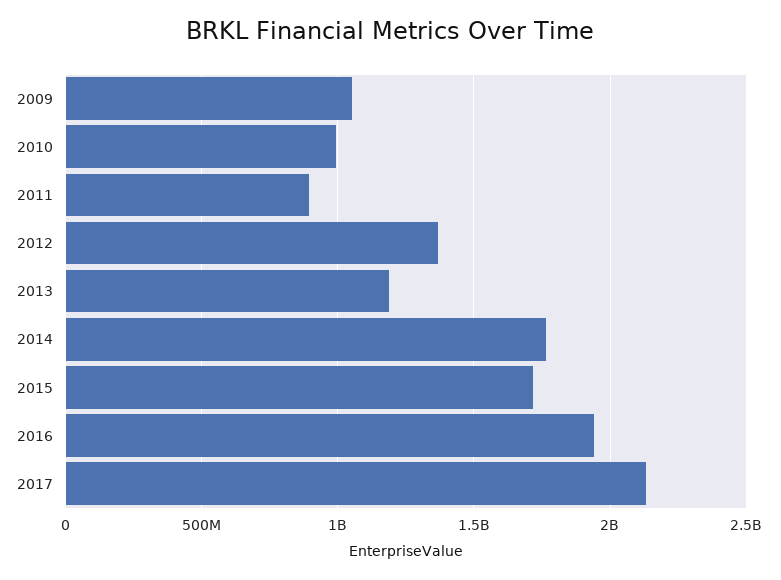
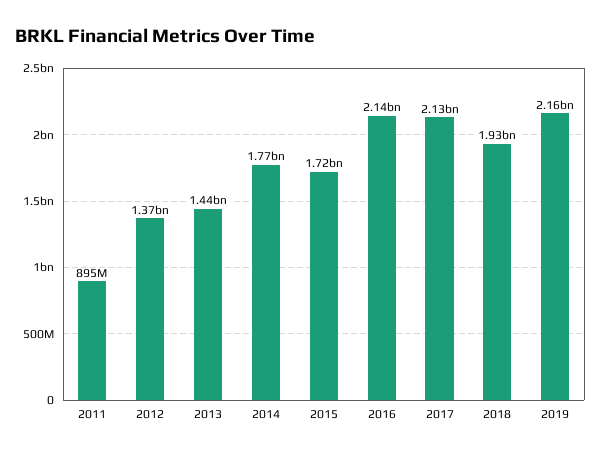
2009: 1050000000 -> none
2010: 1000000000 -> none
2013: 1200000000 -> 1440000000
2016: 1950000000 -> 2140000000
2018: none -> 1930000000
2019: none -> 2160000000

